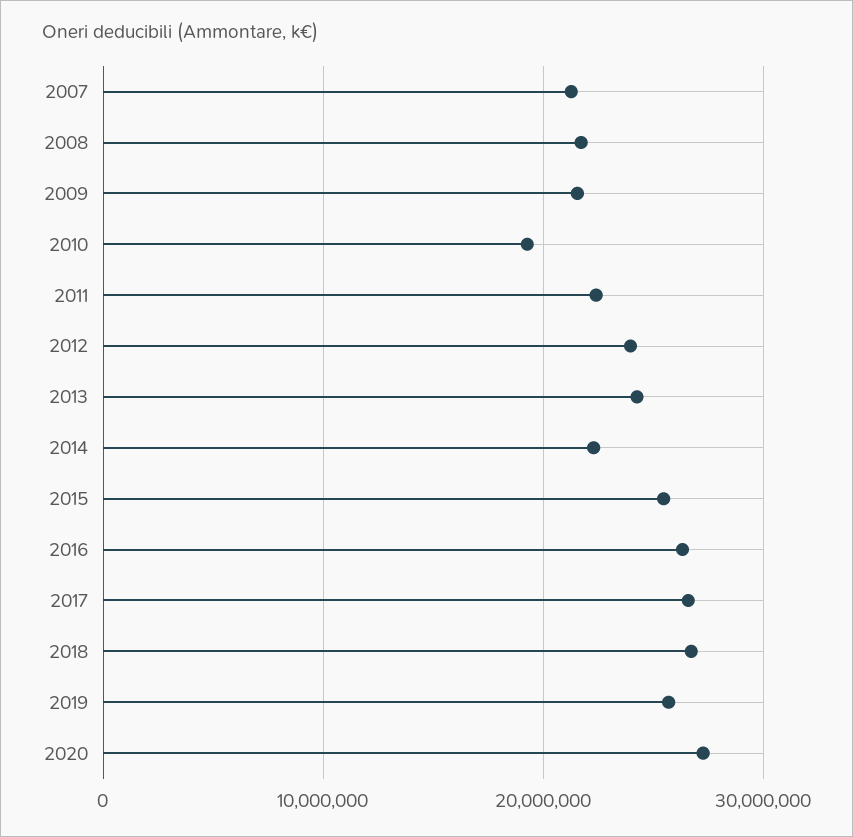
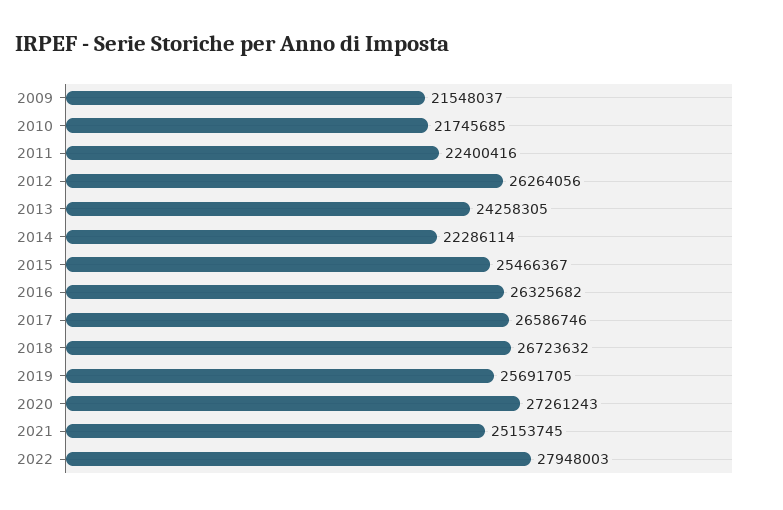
2007: 21000000 -> none
2008: 22000000 -> none
2010: 19000000 -> 21745685
2012: 24000000 -> 26264056
2021: none -> 25153745
2022: none -> 27948003

